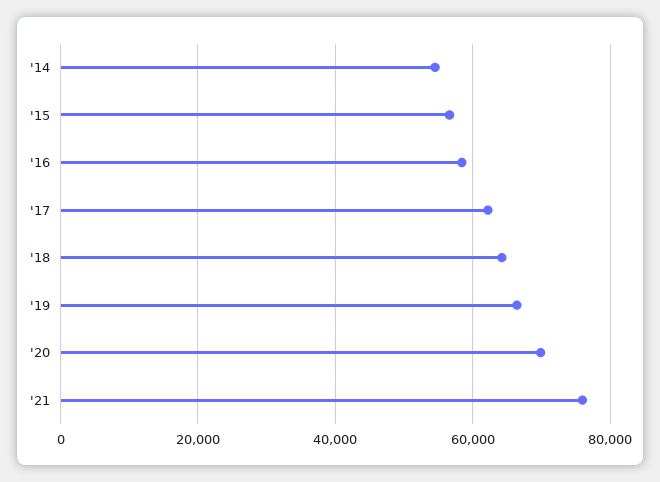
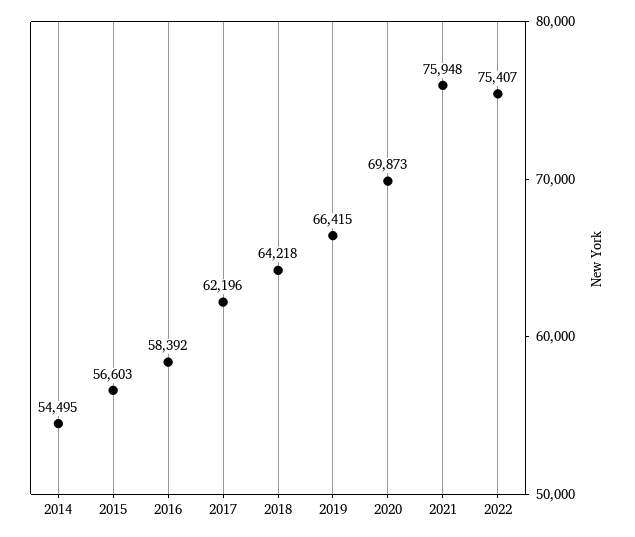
2022: none -> 75407

